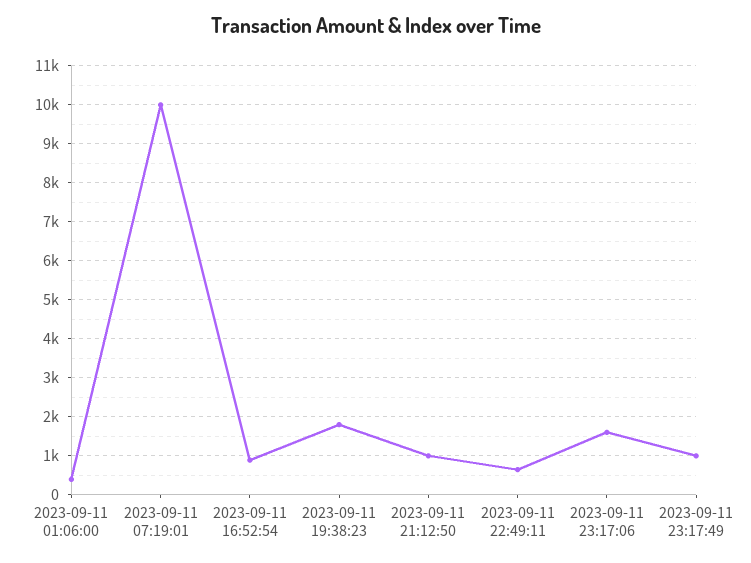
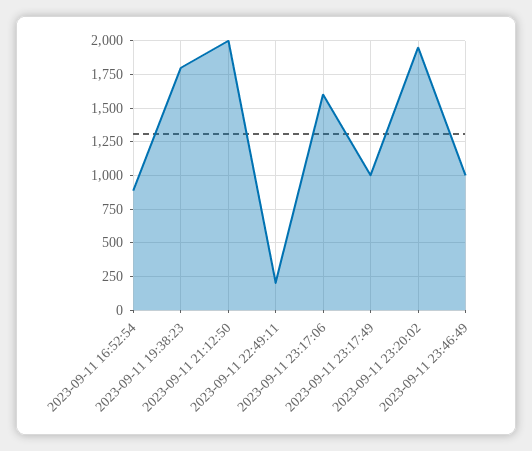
2023-09-11 01:06:00: 400 -> none
2023-09-11 07:19:01: 10000 -> none
2023-09-11 21:12:50: 1000 -> 2000
2023-09-11 22:49:11: 600 -> 200
2023-09-11 23:20:02: none -> 1950
2023-09-11 23:46:49: none -> 1000

